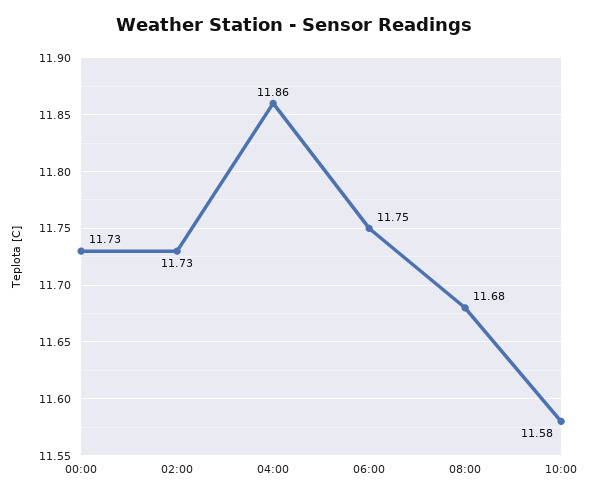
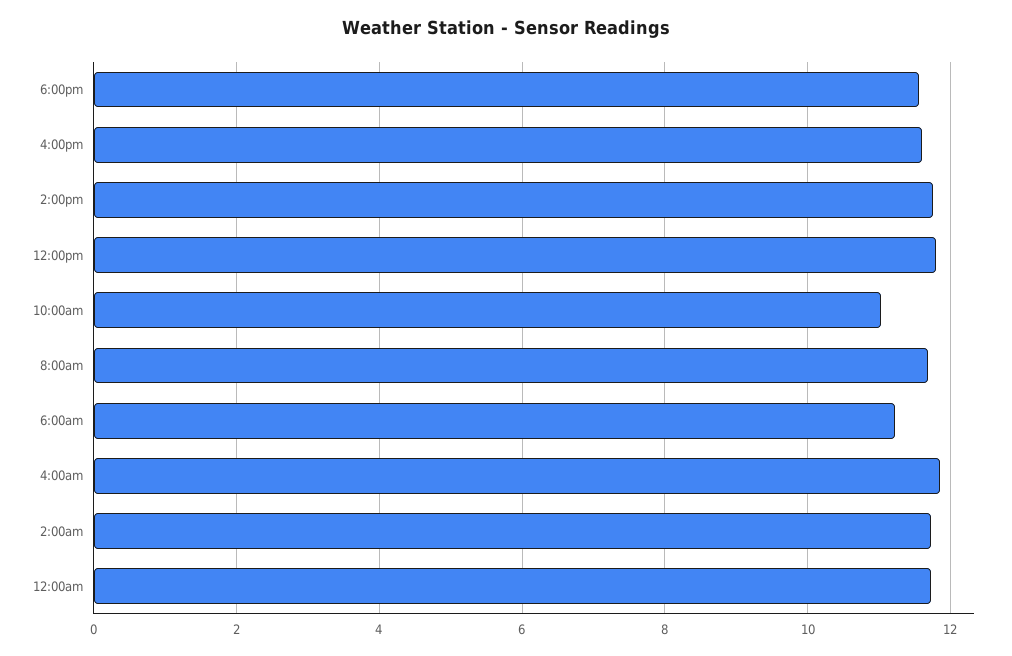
06:00: 11.75 -> 11.2
10:00: 11.58 -> 11
6:00pm: none -> 11.6
4:00pm: none -> 11.6
2:00pm: none -> 11.8
12:00pm: none -> 11.8

